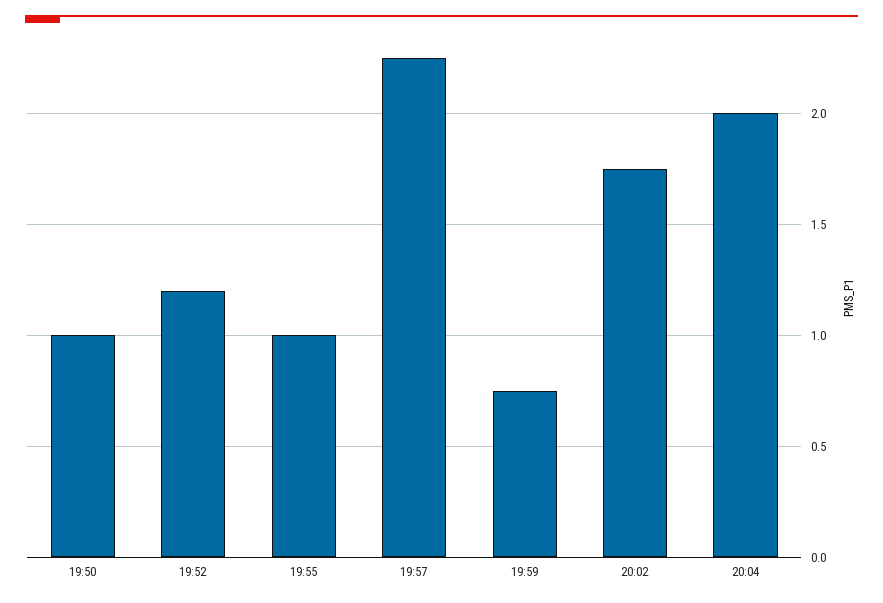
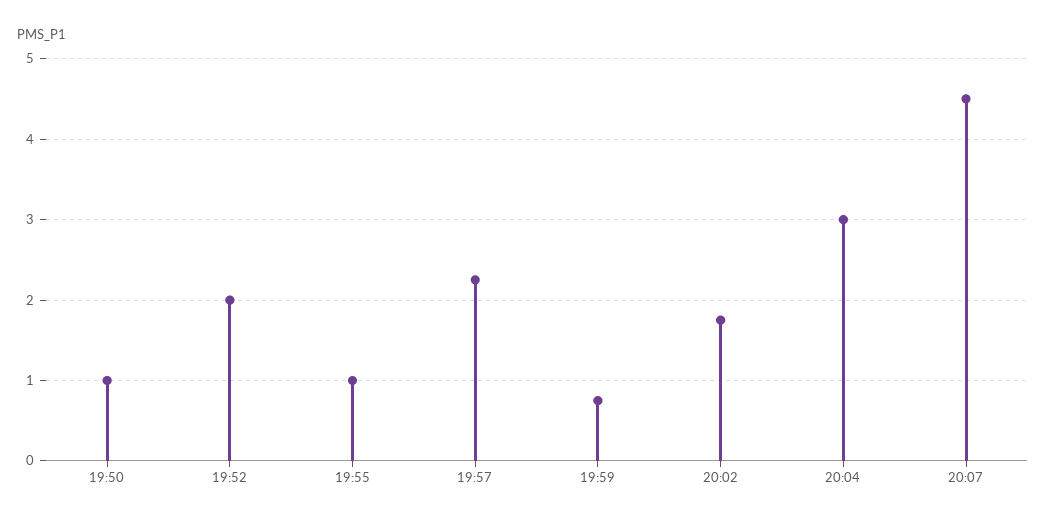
19:52: 1.2 -> 2
20:04: 2 -> 3
20:07: none -> 4.5

